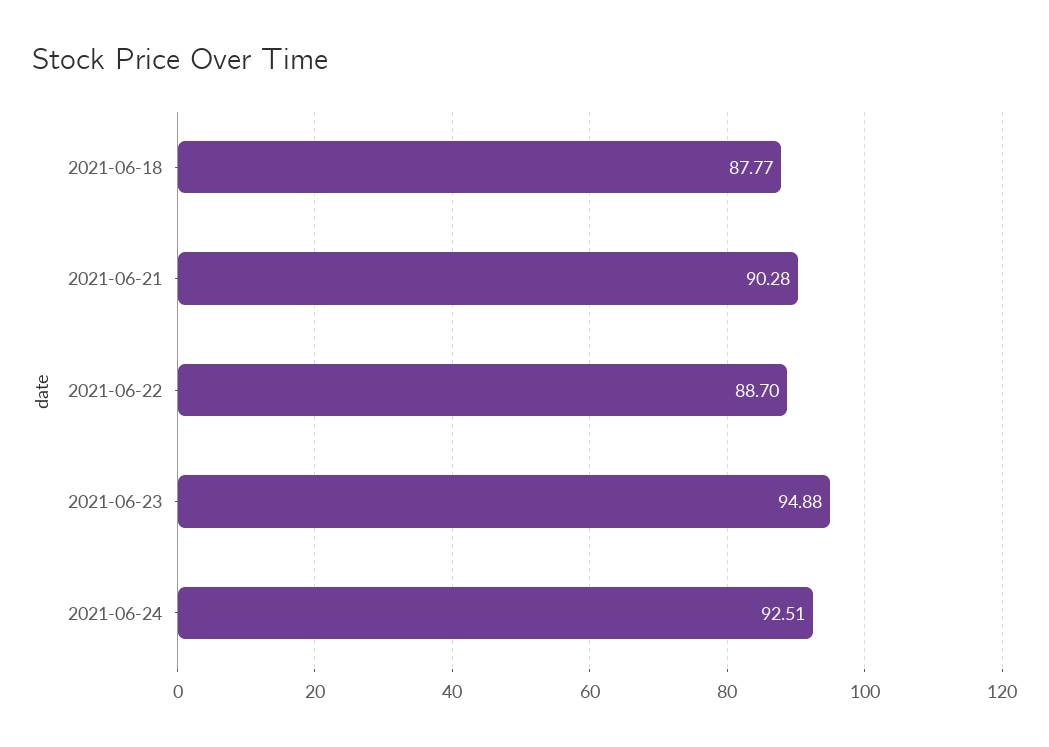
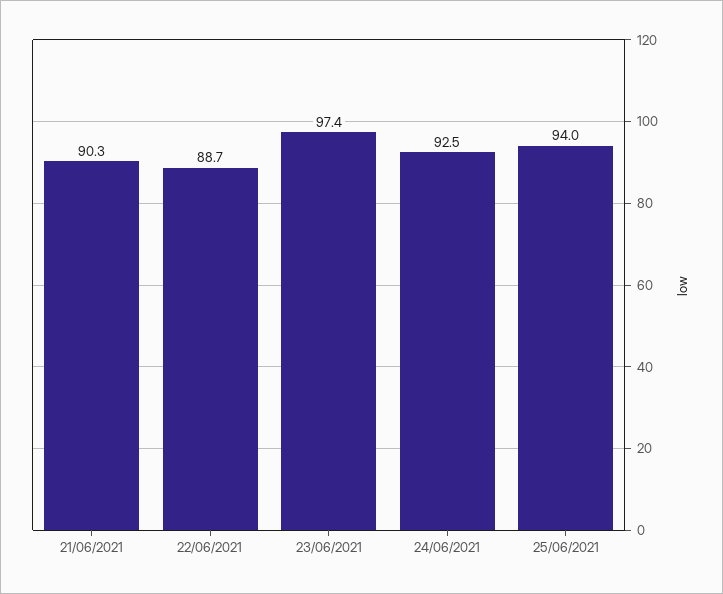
2021-06-18: 87.77 -> none
2021-06-23: 94.88 -> 97.4
25/06/2021: none -> 94

